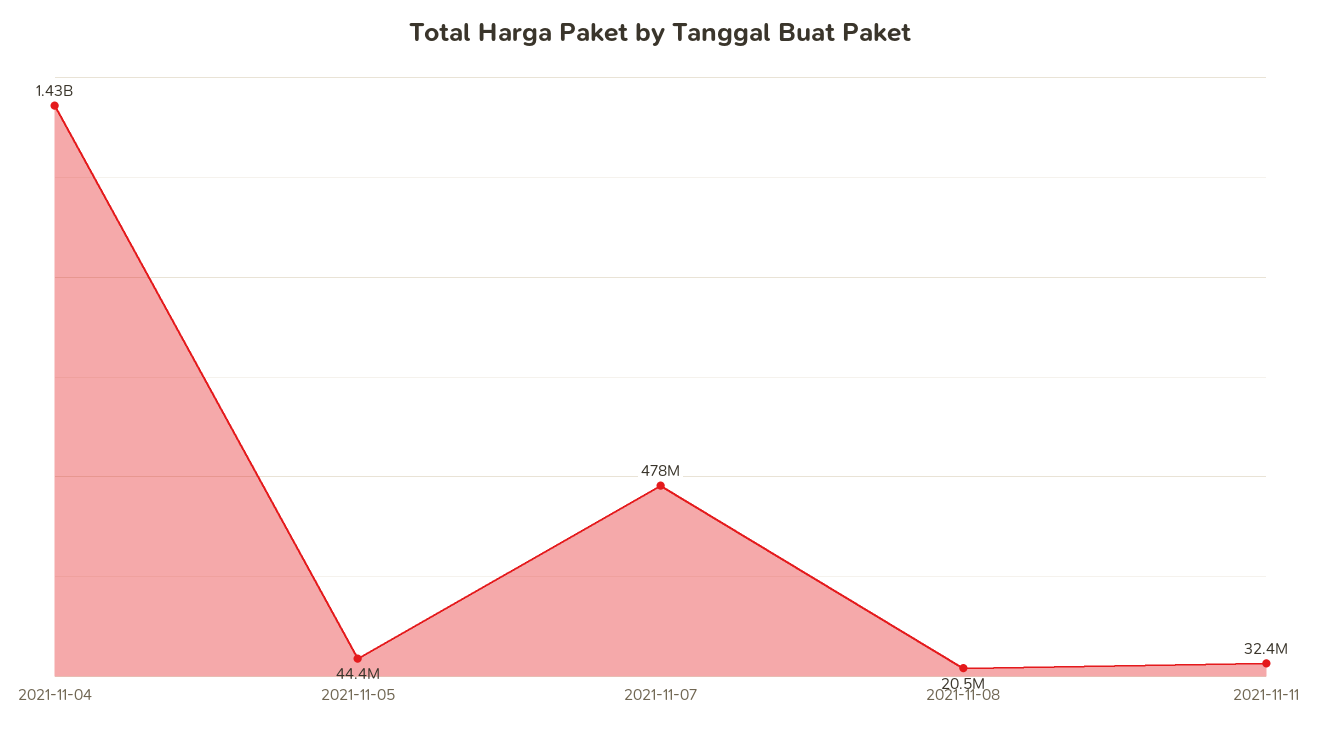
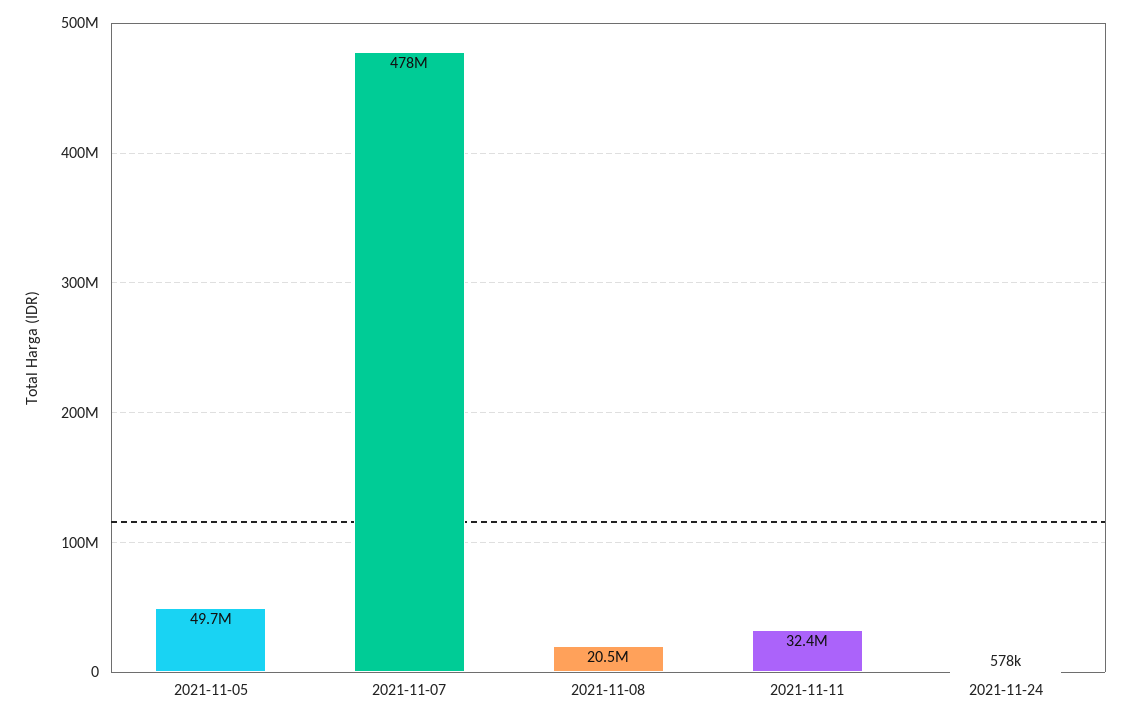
2021-11-04: 1430000000 -> none
2021-11-05: 44400000 -> 49700000
2021-11-24: none -> 578000

